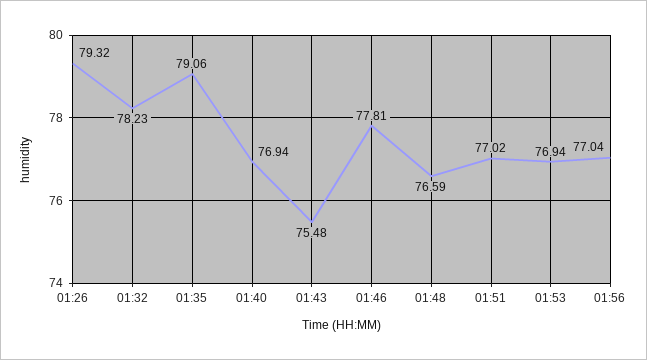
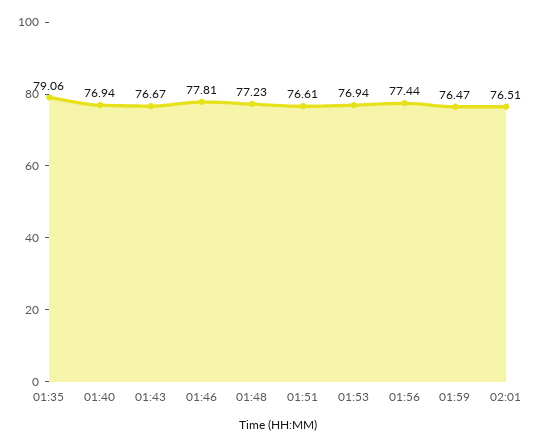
01:26: 79.32 -> none
01:32: 78.23 -> none
01:43: 75.48 -> 76.67
01:48: 76.59 -> 77.23
01:51: 77.02 -> 76.61
01:56: 77.04 -> 77.44
01:59: none -> 76.47
02:01: none -> 76.51

